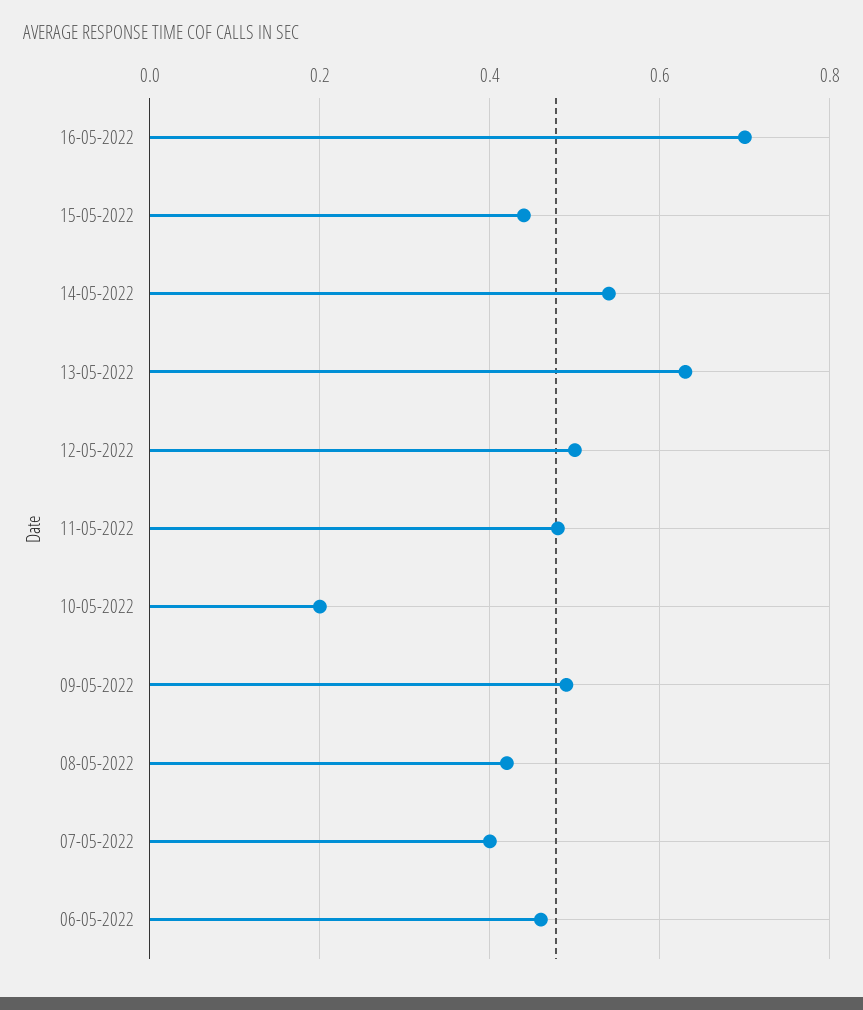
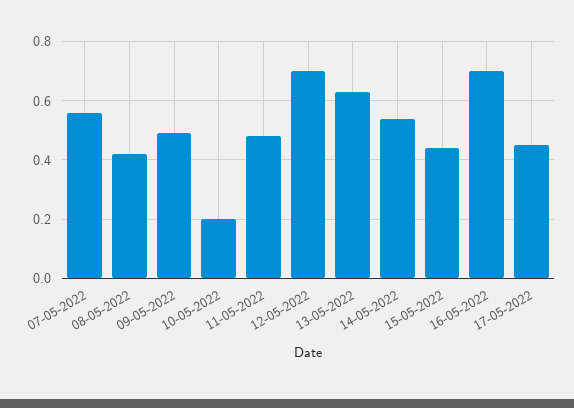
12-05-2022: 0.5 -> 0.7
07-05-2022: 0.4 -> 0.55
06-05-2022: 0.45 -> none
17-05-2022: none -> 0.45

